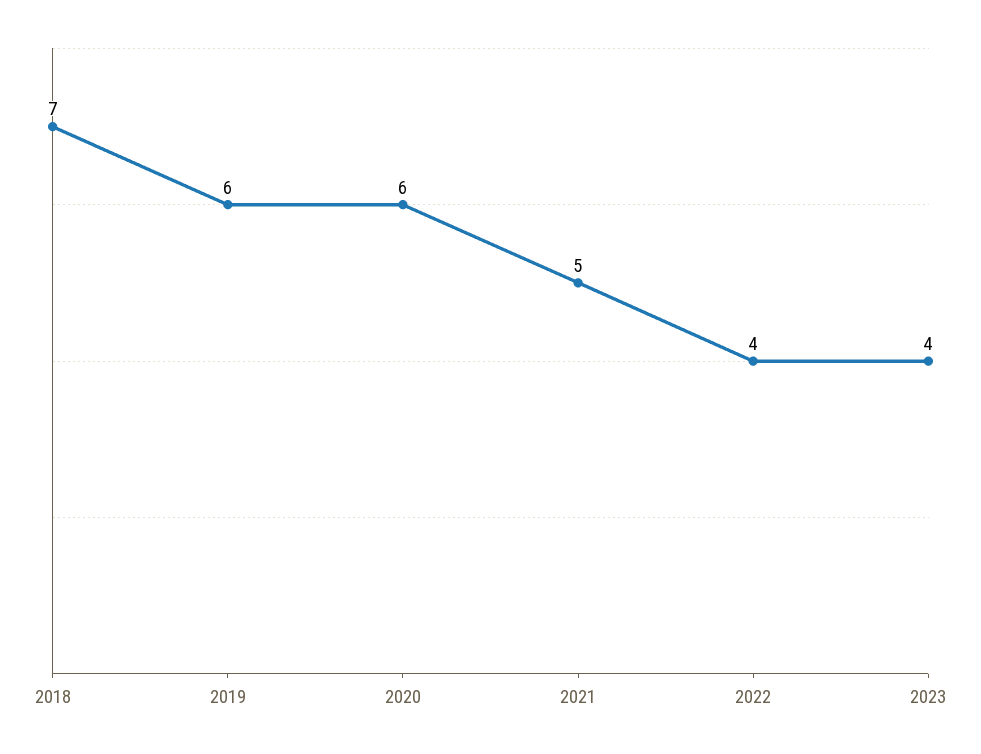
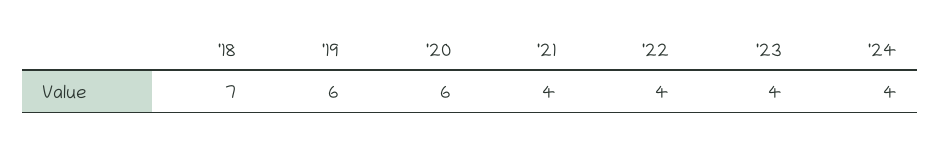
2021: 5 -> 4
'24: none -> 4

